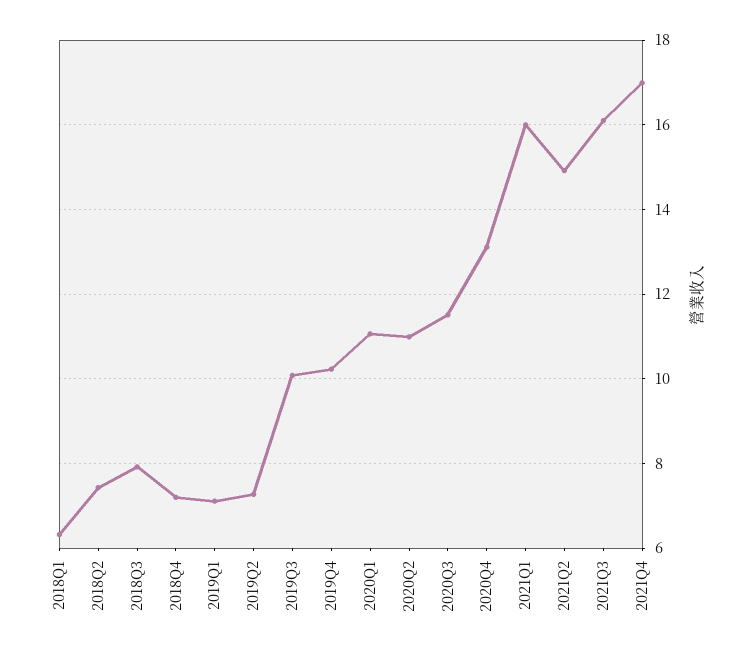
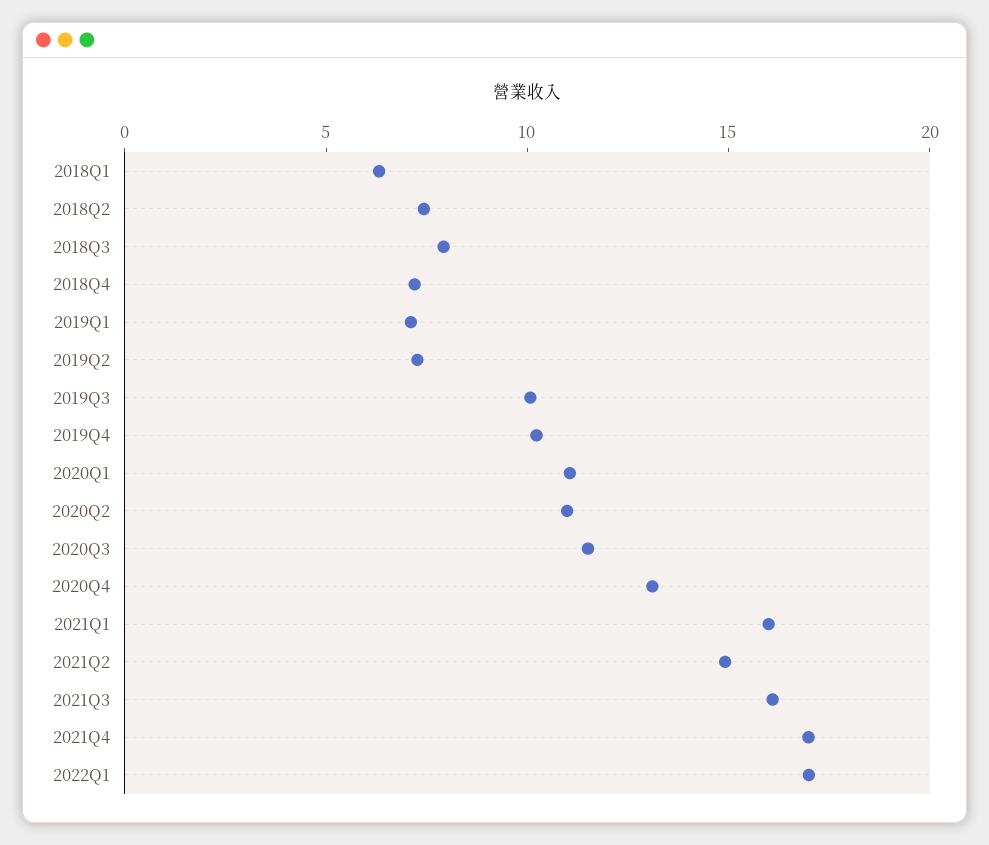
2022Q1: none -> 17

